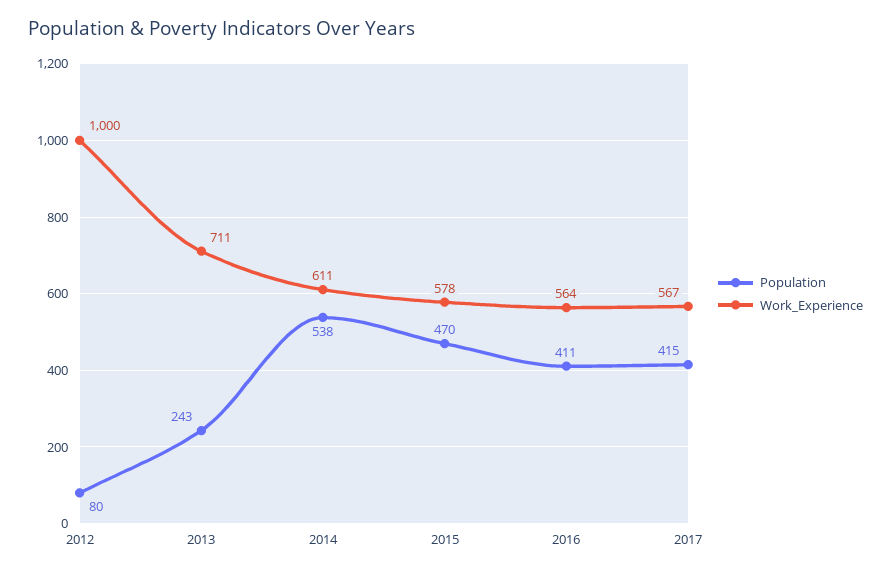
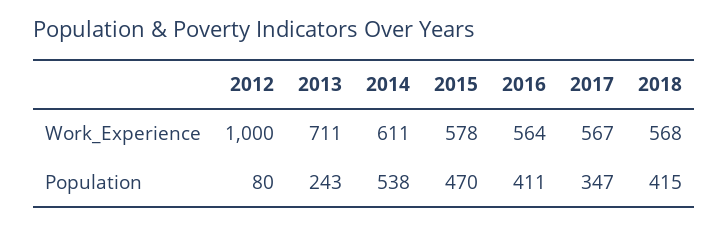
Population, 2017: 415 -> 347
Work_Experience, 2018: none -> 568
Population, 2018: none -> 415

